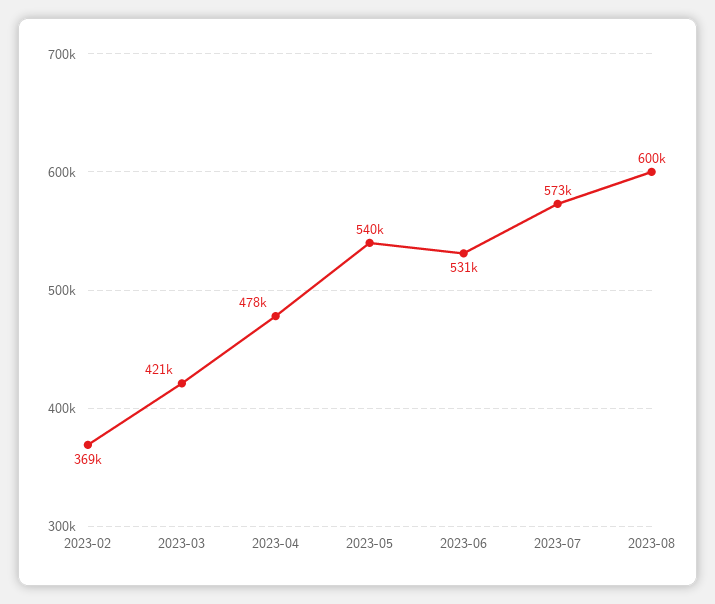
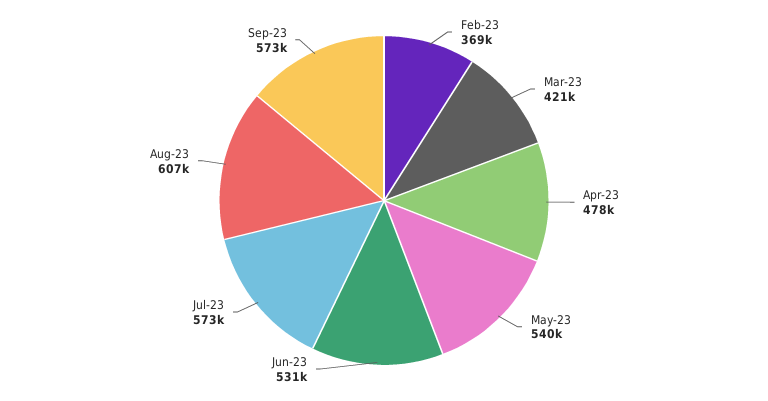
2023-08: 600000 -> 607000
Sep-23: none -> 573000

